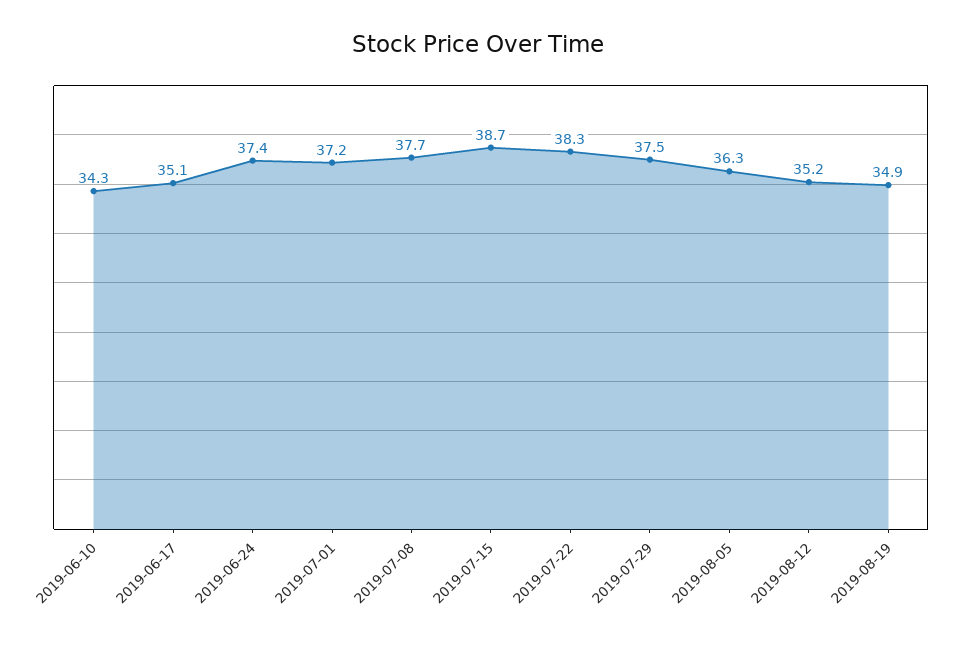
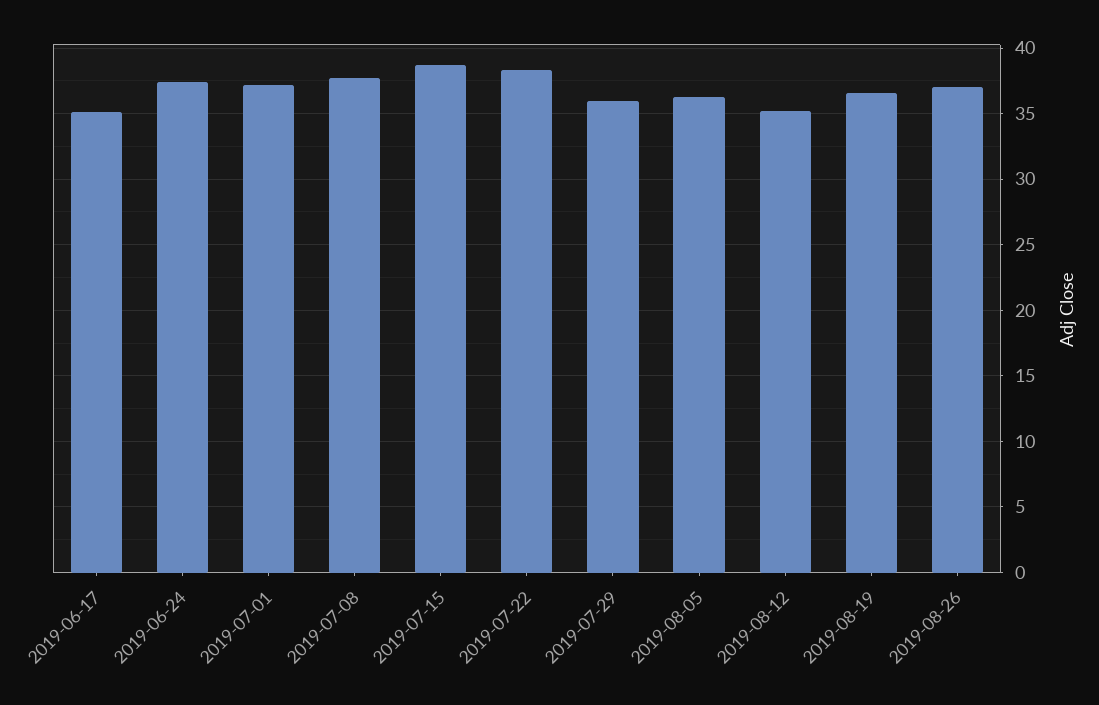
2019-06-10: 34.3 -> none
2019-07-29: 37.5 -> 36
2019-08-19: 34.9 -> 36.5
2019-08-26: none -> 37

